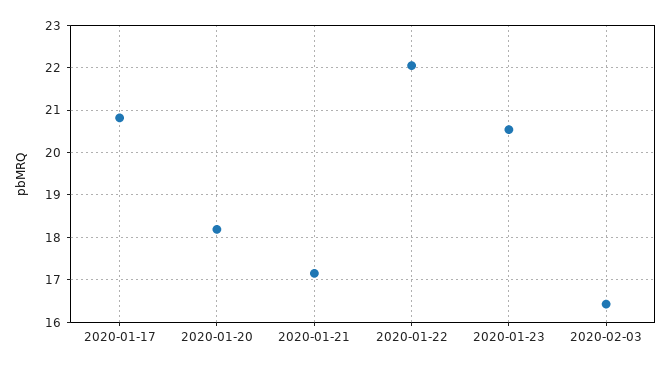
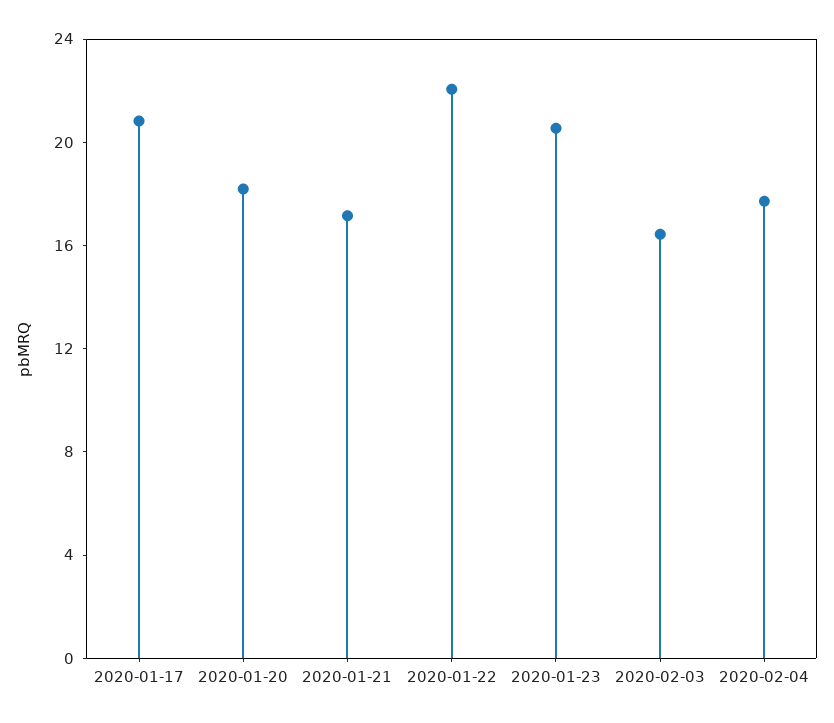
2020-02-04: none -> 18

